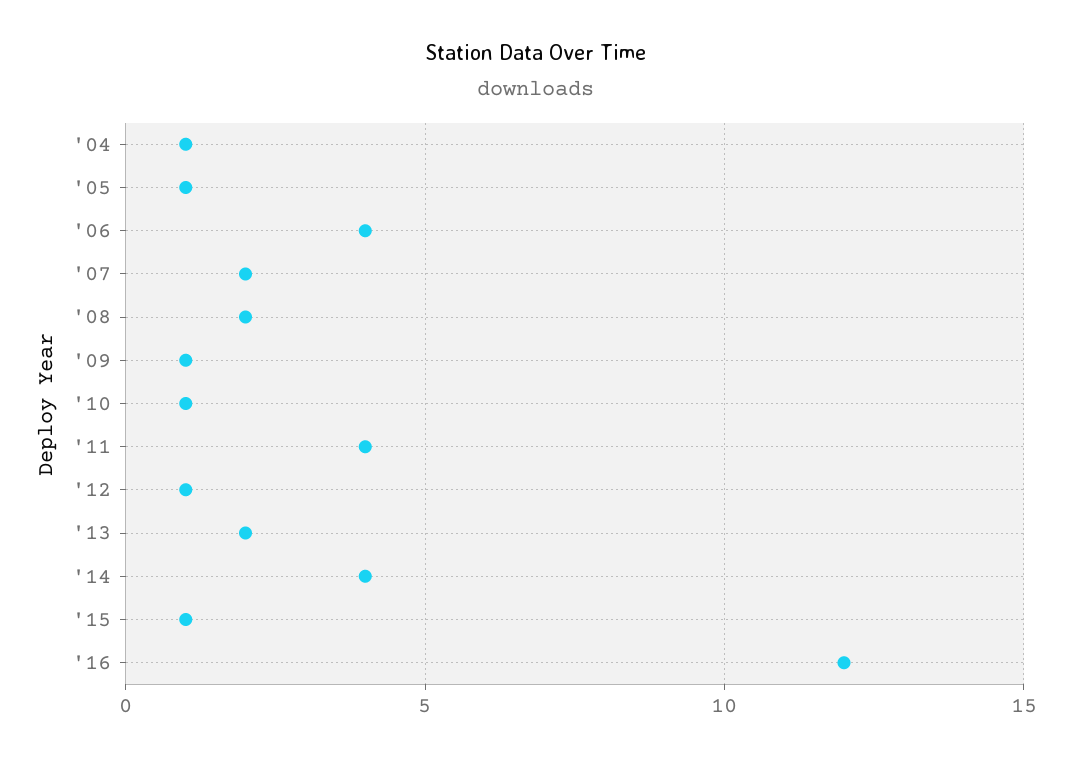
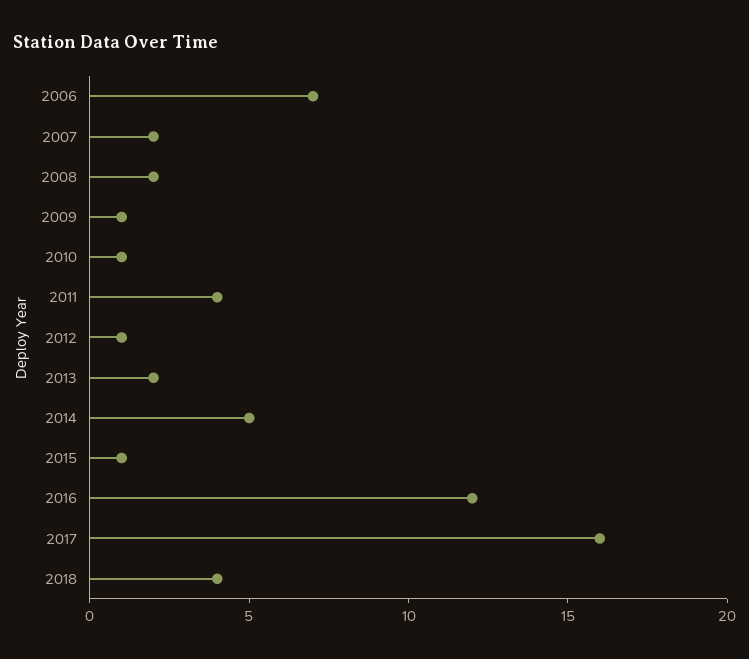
'04: 1 -> none
'05: 1 -> none
'06: 4 -> 7
'14: 4 -> 5
2017: none -> 16
2018: none -> 4

